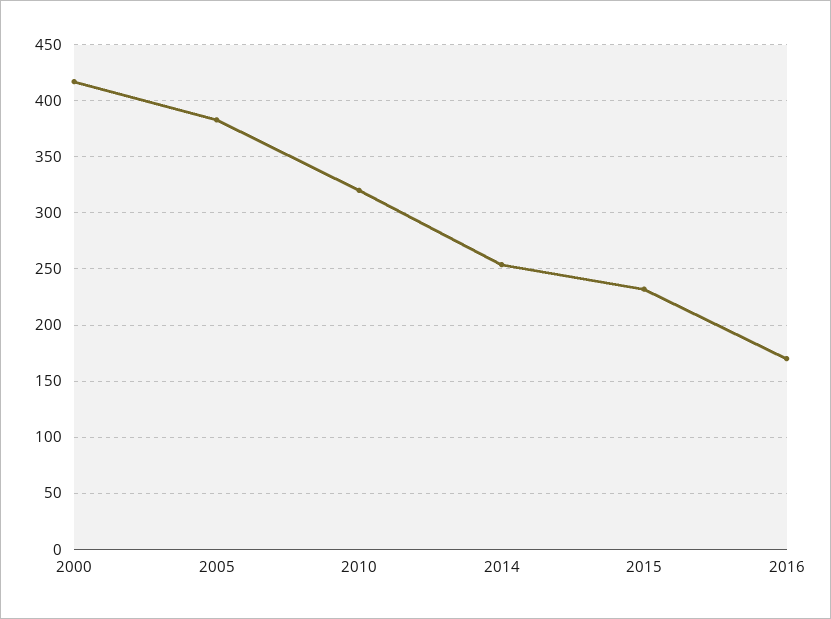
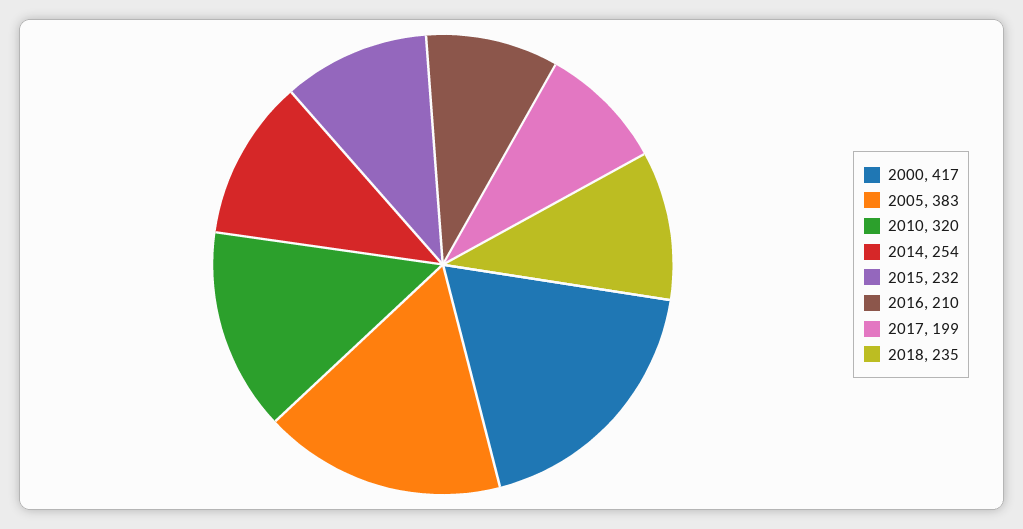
2016: 170 -> 210
2017: none -> 199
2018: none -> 235

